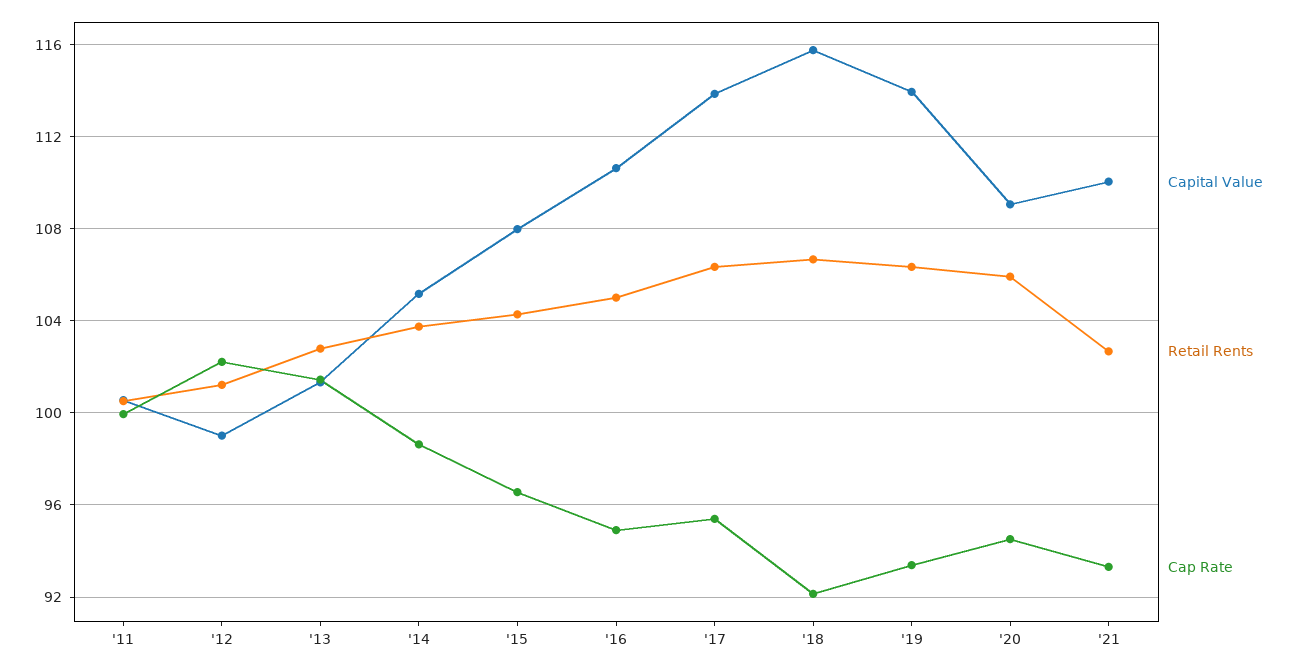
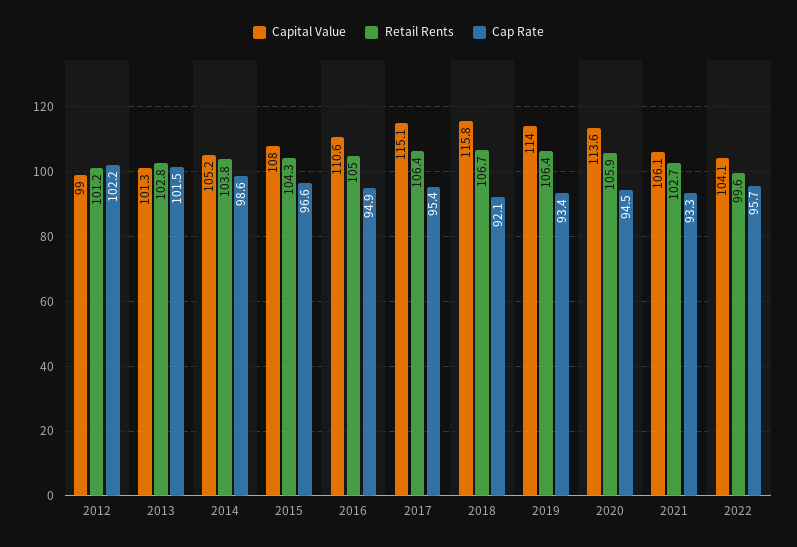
Capital Value, '11: 100.5 -> none
Retail Rents, '11: 100.5 -> none
Cap Rate, '11: 100 -> none
Capital Value, '17: 114 -> 115.1
Capital Value, '20: 109 -> 113.6
Capital Value, '21: 110 -> 106.1
Capital Value, 2022: none -> 104.1
Retail Rents, 2022: none -> 99.6
Cap Rate, 2022: none -> 95.7

